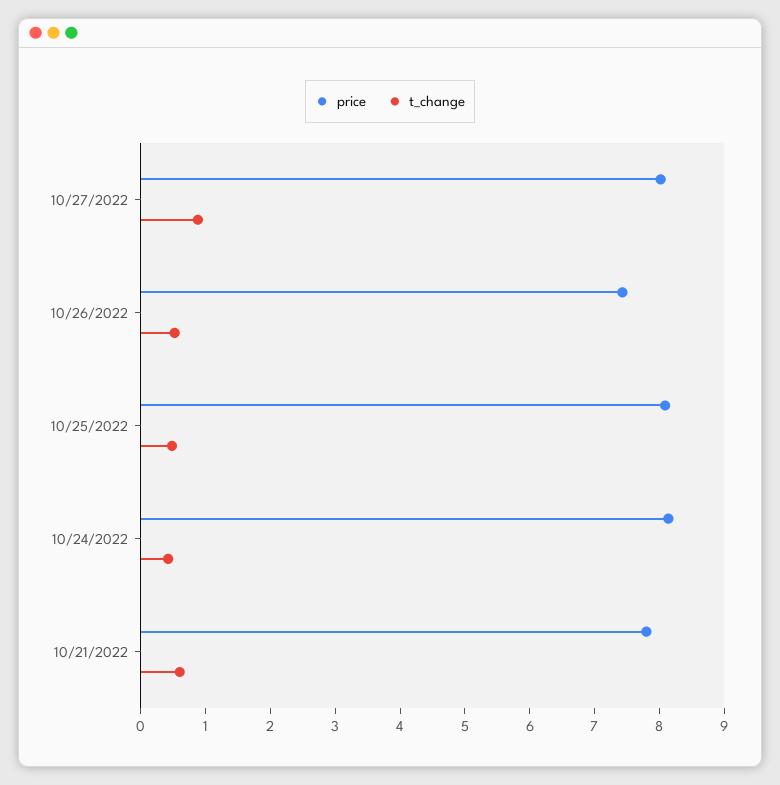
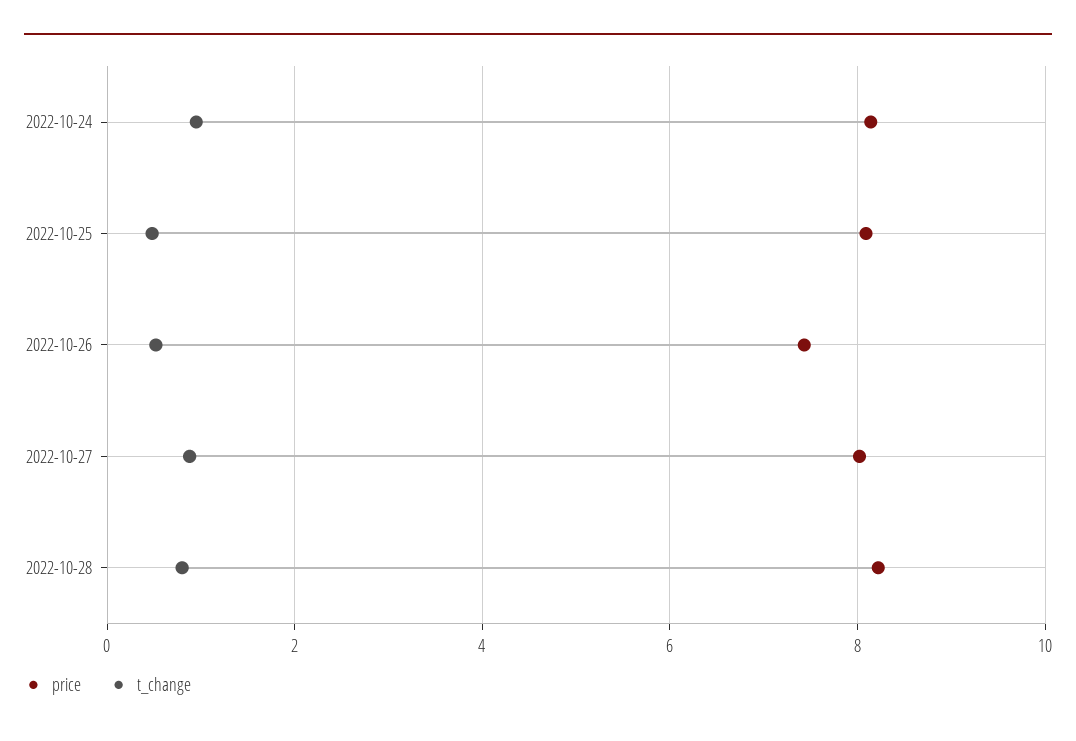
t_change, 10/24/2022: 0.4 -> 1
price, 10/21/2022: 7.8 -> none
t_change, 10/21/2022: 0.6 -> none
price, 2022-10-28: none -> 8.2
t_change, 2022-10-28: none -> 0.8

